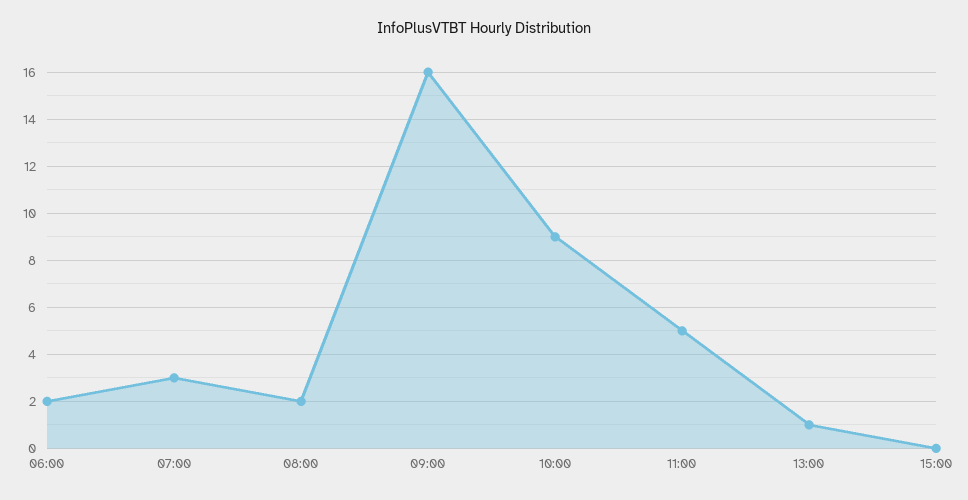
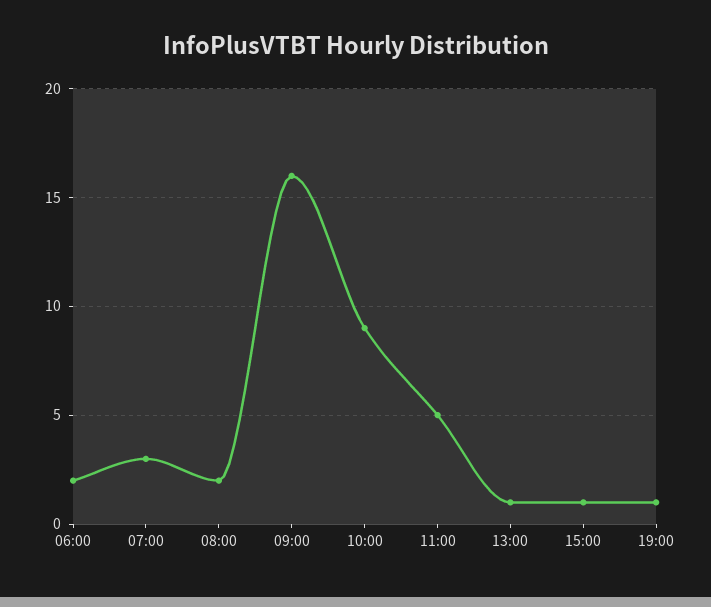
15:00: 0 -> 1
19:00: none -> 1

